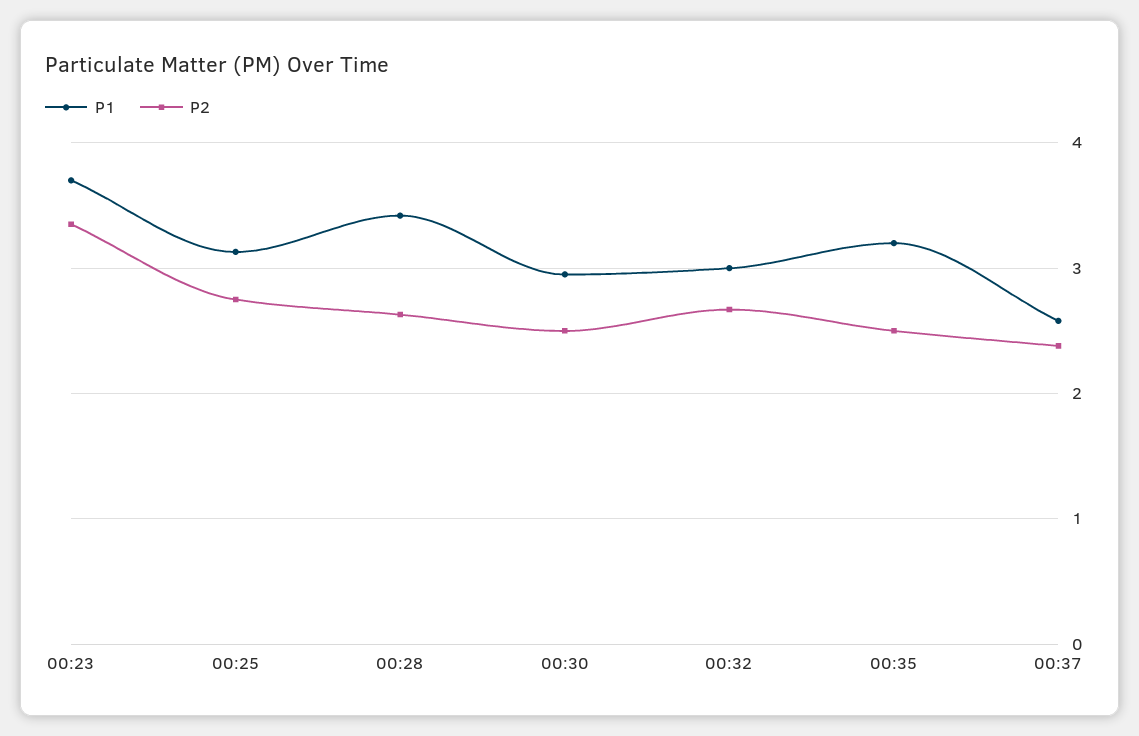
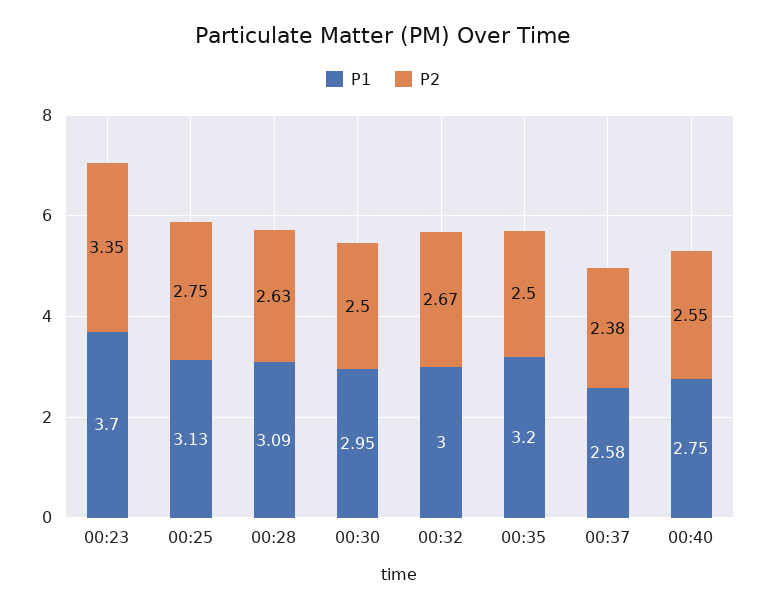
P1, 00:28: 3.4 -> 3.09
P1, 00:40: none -> 2.75
P2, 00:40: none -> 2.55

